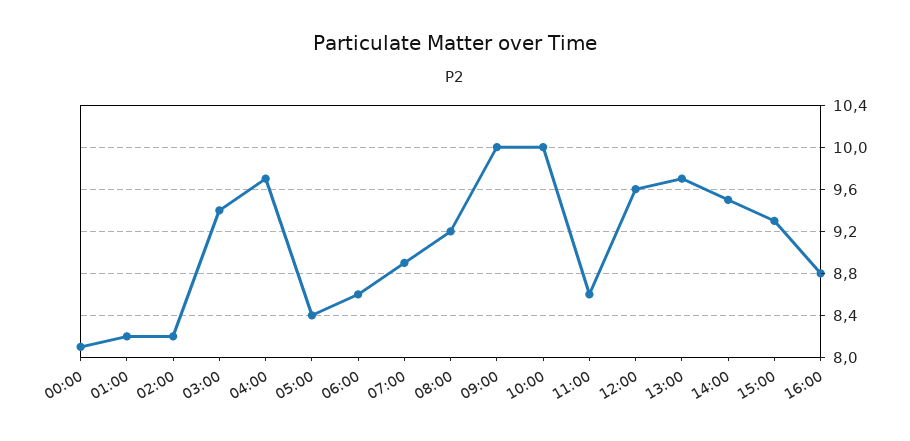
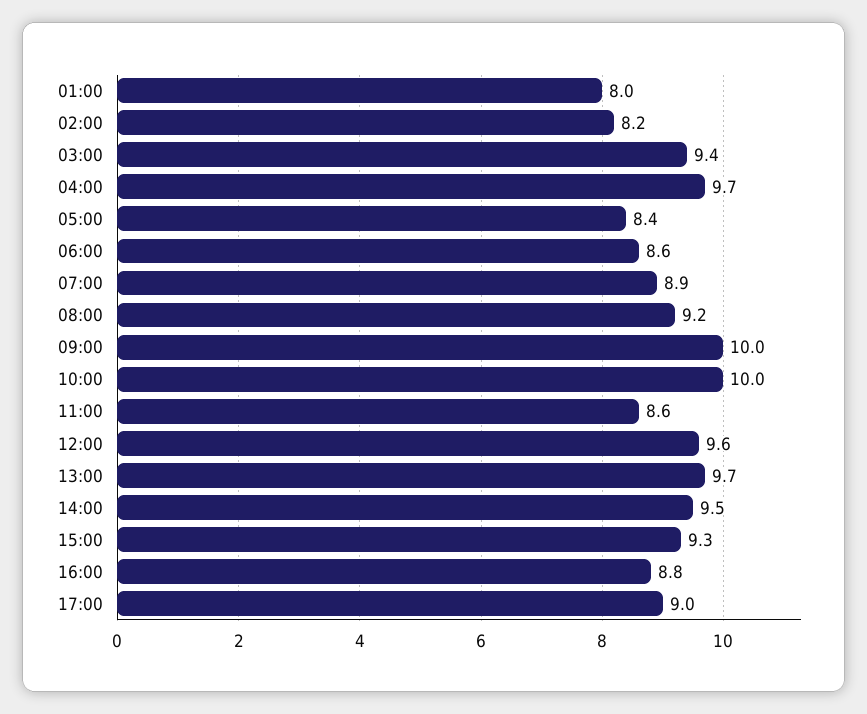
00:00: 8.1 -> none
01:00: 8.2 -> 8
17:00: none -> 9

